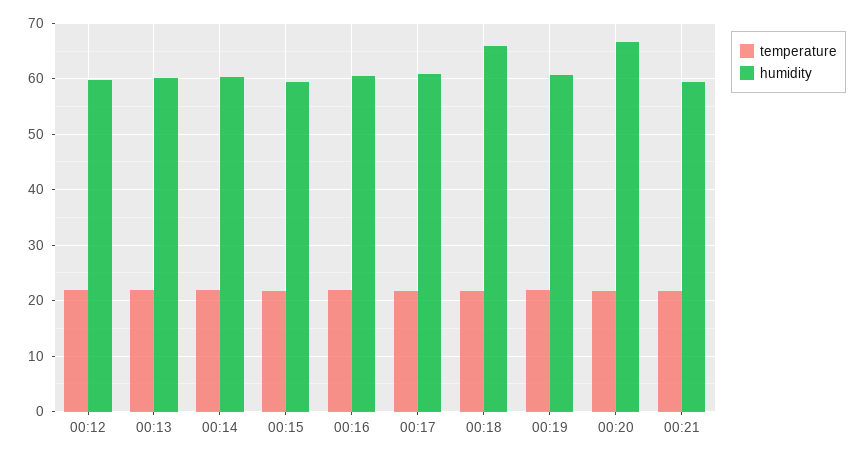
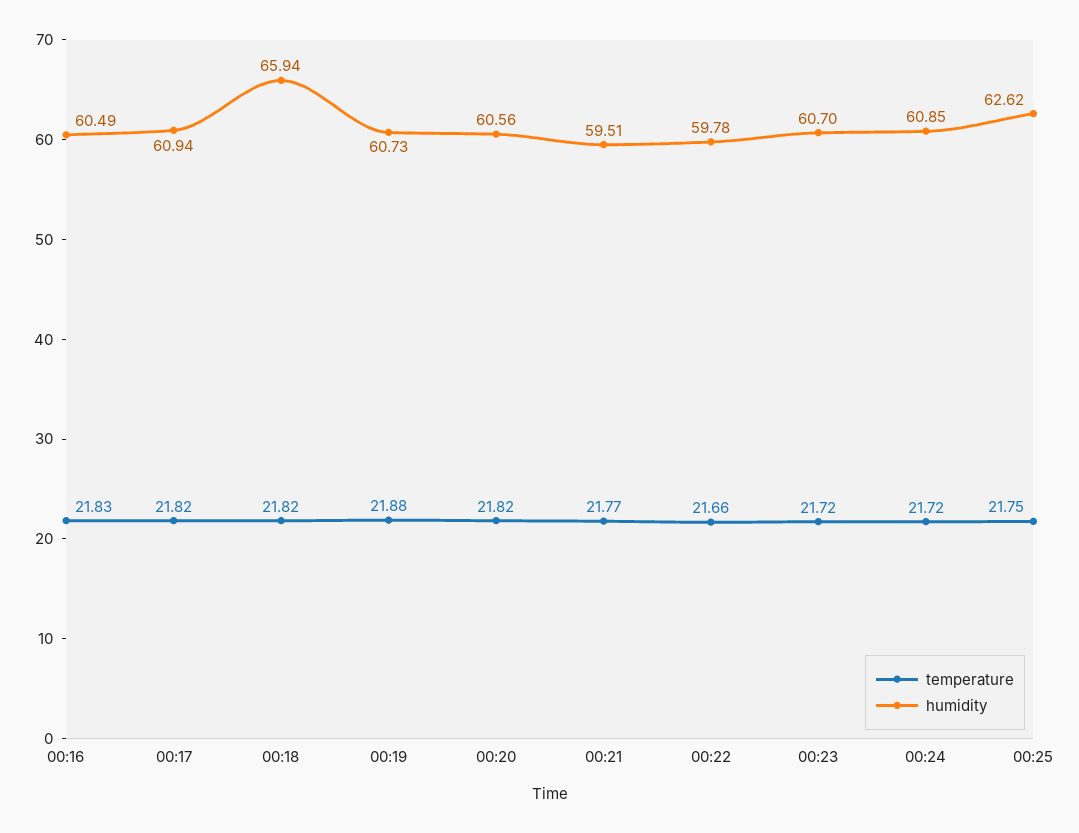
temperature, 00:12: 22 -> none
humidity, 00:12: 60 -> none
temperature, 00:13: 22 -> none
humidity, 00:13: 60 -> none
temperature, 00:14: 22 -> none
humidity, 00:14: 60 -> none
temperature, 00:15: 22 -> none
humidity, 00:15: 60 -> none
humidity, 00:20: 66 -> 60.56
temperature, 00:22: none -> 21.66
humidity, 00:22: none -> 59.78
temperature, 00:23: none -> 21.72
humidity, 00:23: none -> 60.7
temperature, 00:24: none -> 21.72
humidity, 00:24: none -> 60.85
temperature, 00:25: none -> 21.75
humidity, 00:25: none -> 62.62

